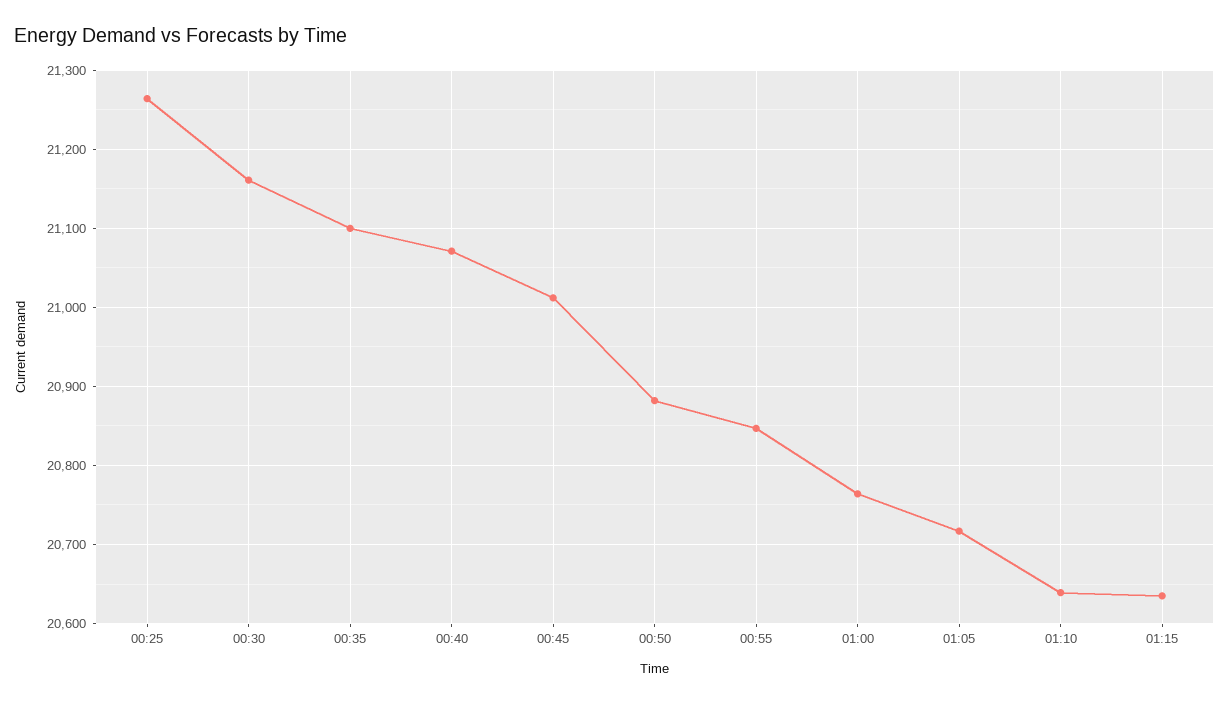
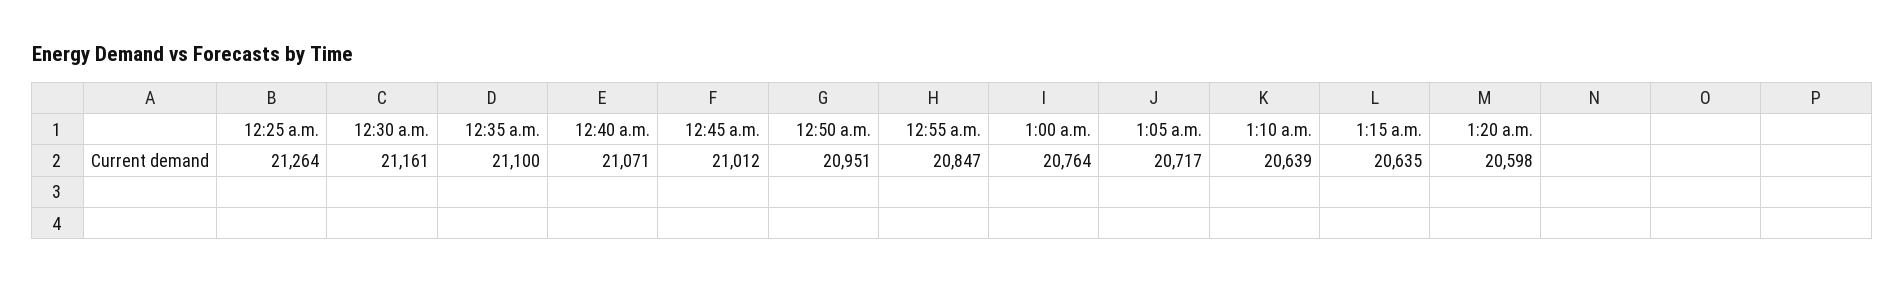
00:50: 20880 -> 20951
1:20 a.m.: none -> 20598

